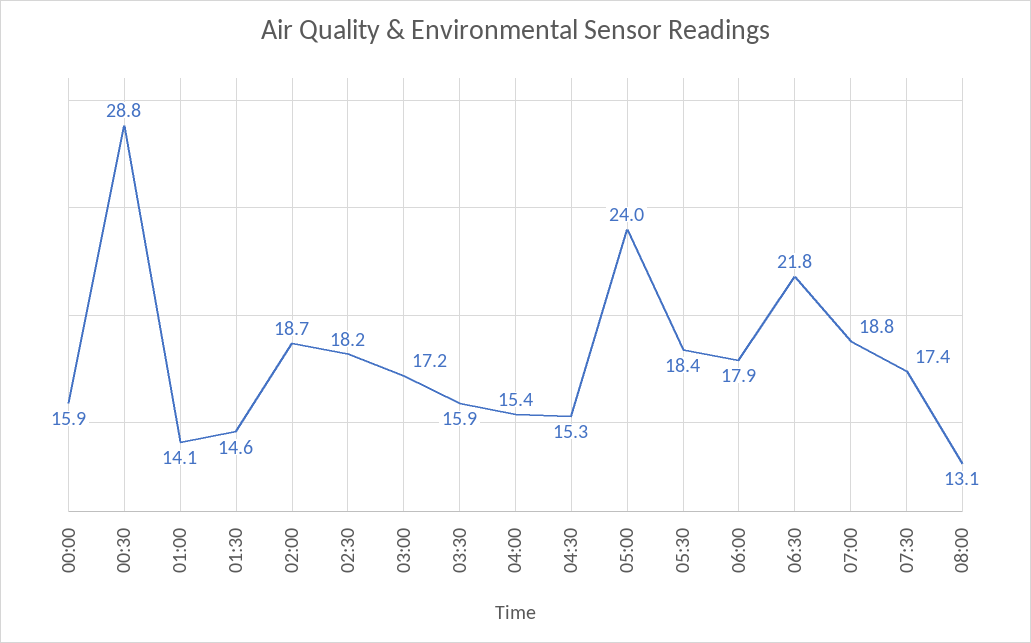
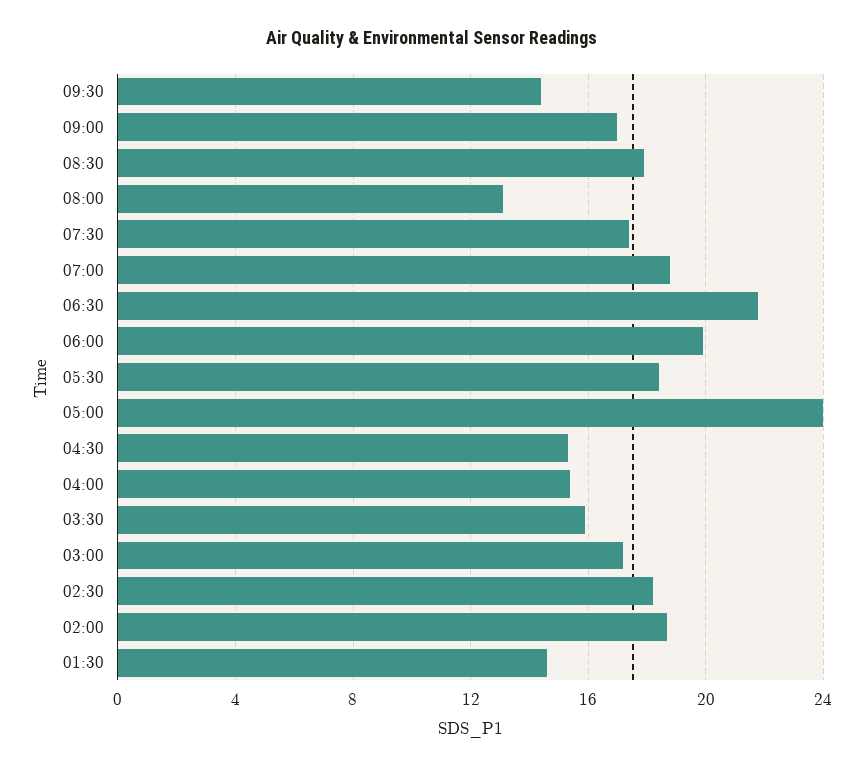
00:00: 15.9 -> none
00:30: 28.8 -> none
01:00: 14.1 -> none
06:00: 17.9 -> 20
09:30: none -> 14.5
09:00: none -> 17
08:30: none -> 18

